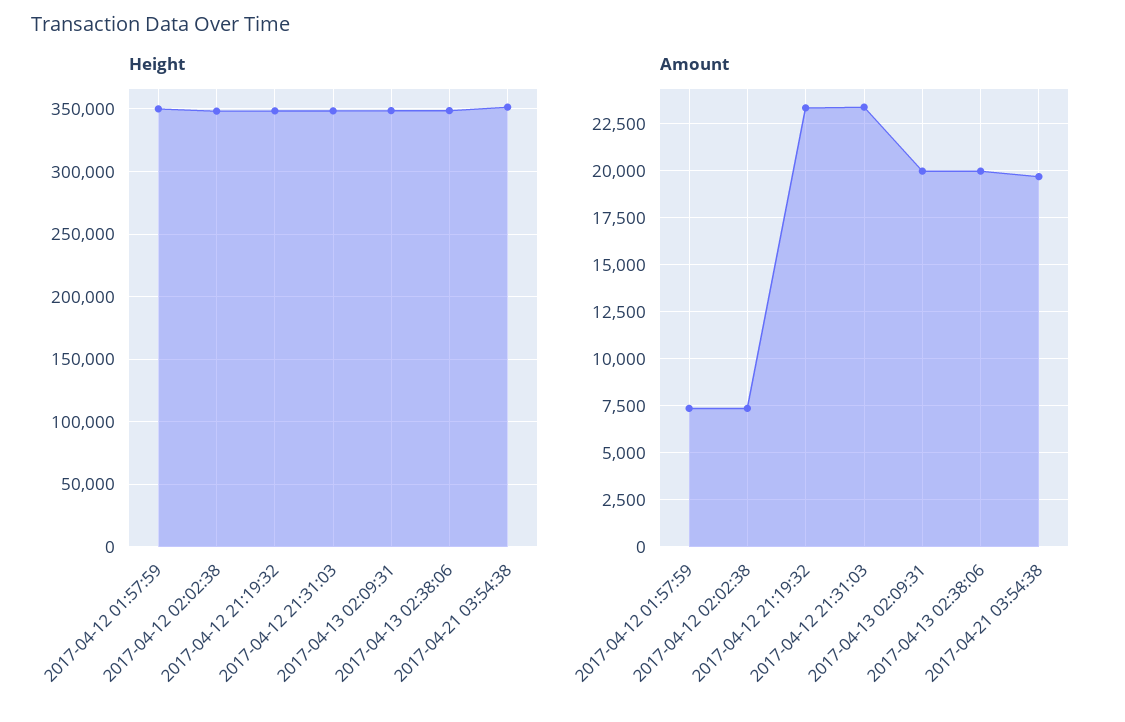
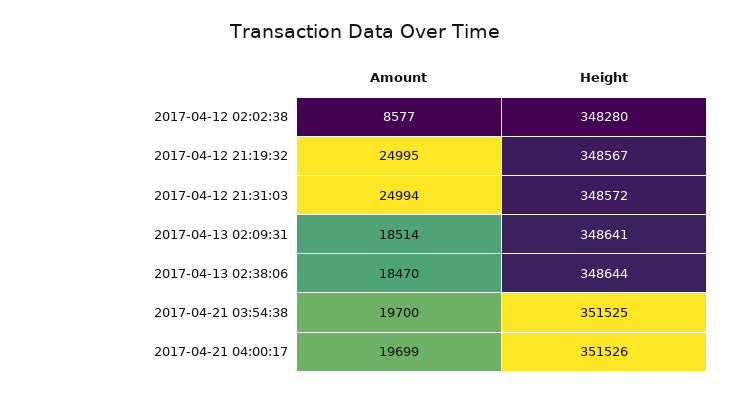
Height, 2017-04-12 01:57:59: 350000 -> none
Amount, 2017-04-12 01:57:59: 7500 -> none
Amount, 2017-04-12 02:02:38: 7500 -> 8577
Amount, 2017-04-12 21:19:32: 23500 -> 24995
Amount, 2017-04-12 21:31:03: 23500 -> 24994
Amount, 2017-04-13 02:09:31: 20000 -> 18514
Amount, 2017-04-13 02:38:06: 20000 -> 18470
Amount, 2017-04-21 04:00:17: none -> 19699
Height, 2017-04-21 04:00:17: none -> 351526

